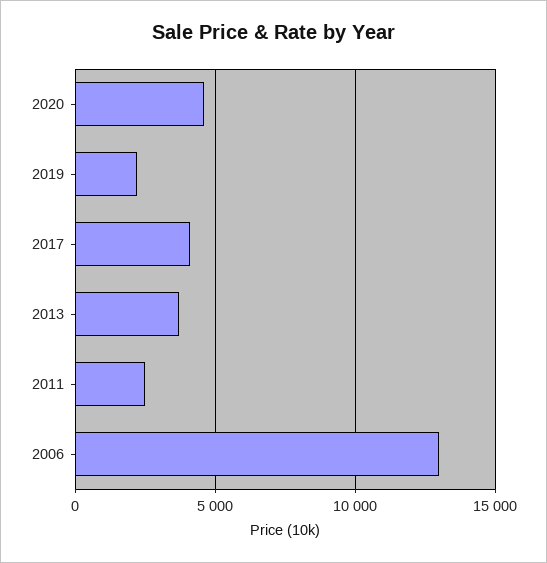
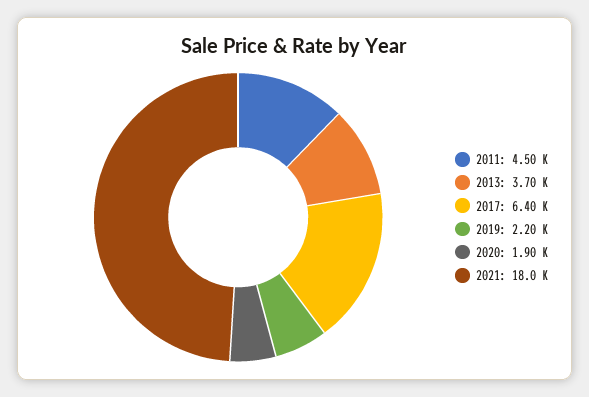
2020: 4500 -> 1900
2017: 4000 -> 6400
2011: 2500 -> 4500
2006: 13000 -> none
2021: none -> 18000

